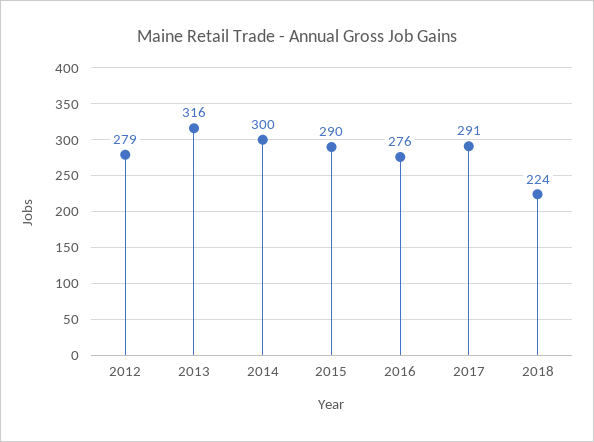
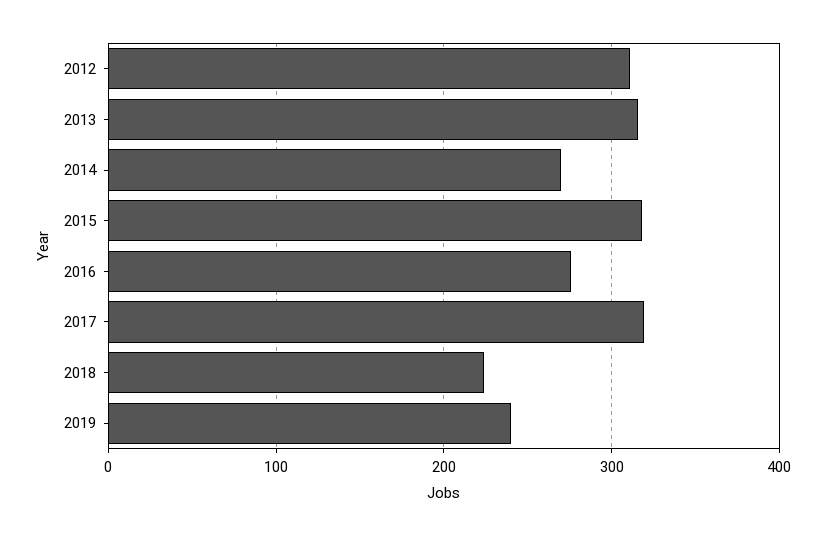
2012: 279 -> 310
2014: 300 -> 270
2015: 290 -> 320
2017: 291 -> 320
2019: none -> 240

